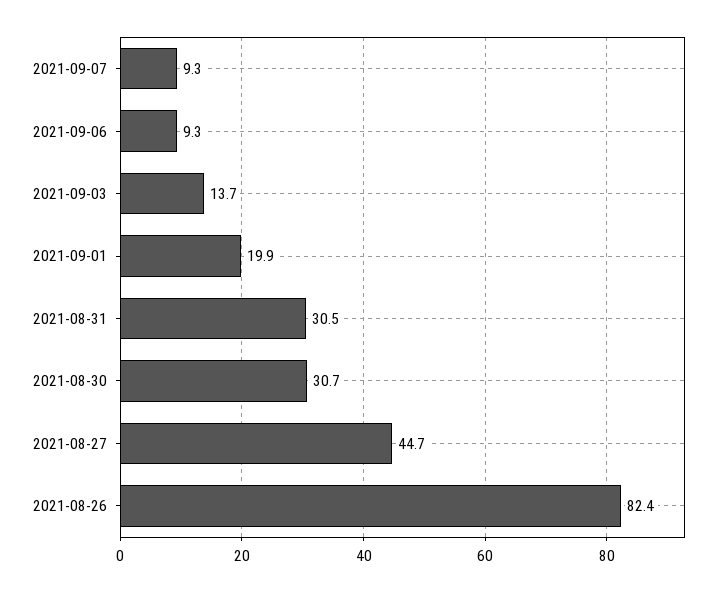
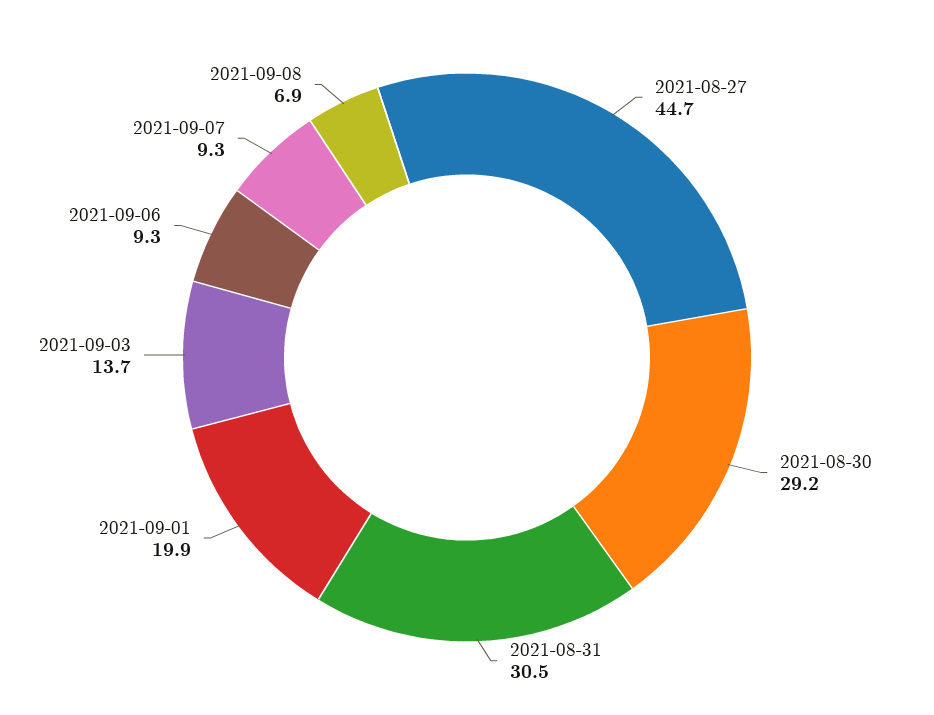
2021-08-30: 30.7 -> 29.2
2021-08-26: 82.4 -> none
2021-09-08: none -> 6.9

